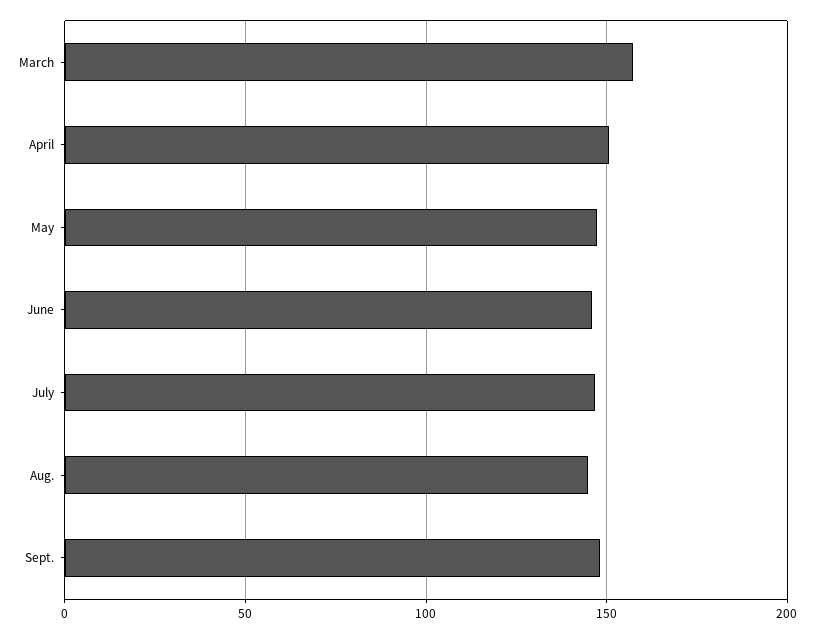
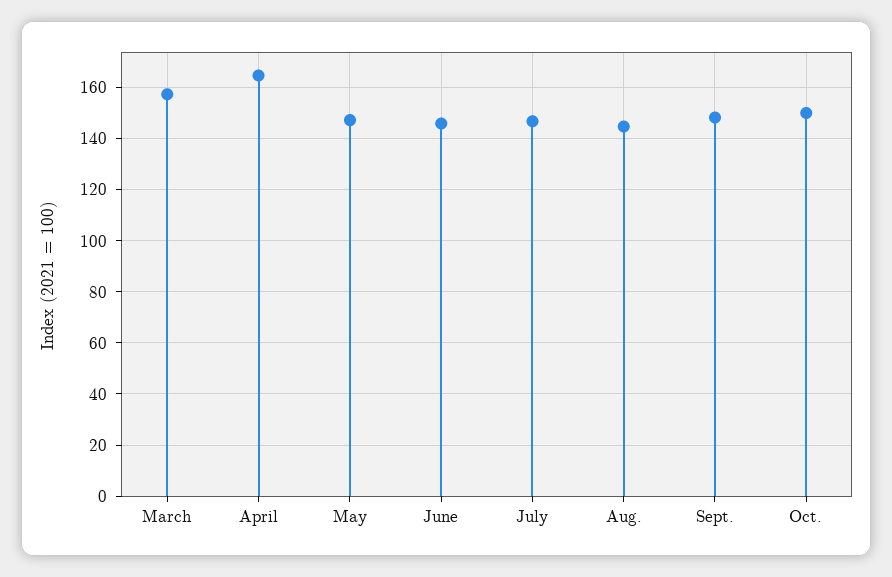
April: 150 -> 165
Oct.: none -> 150

